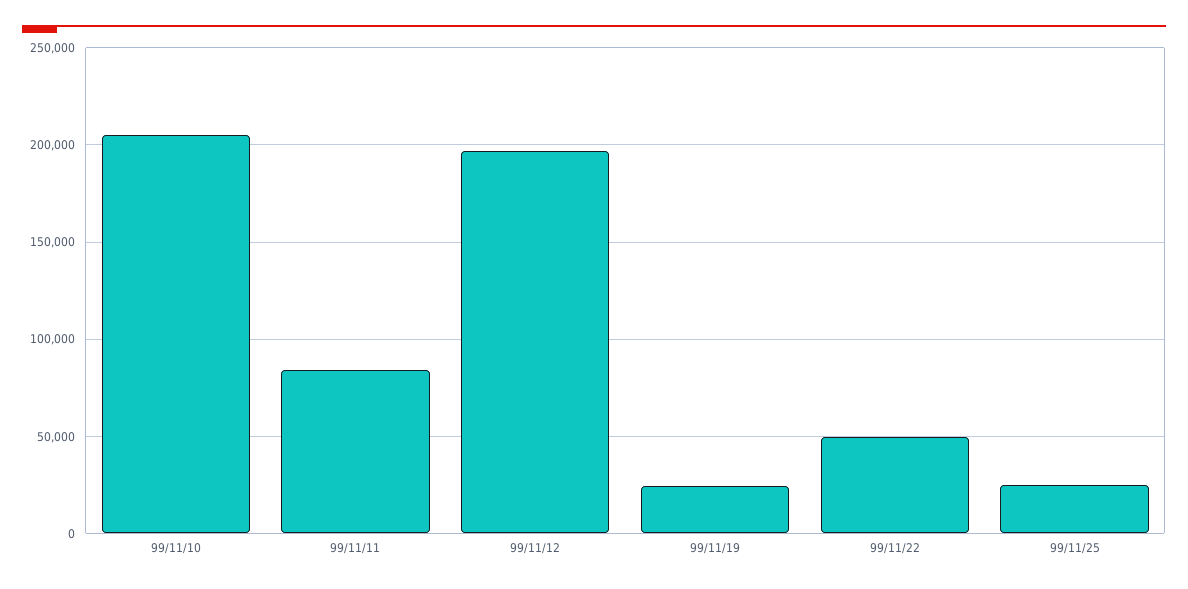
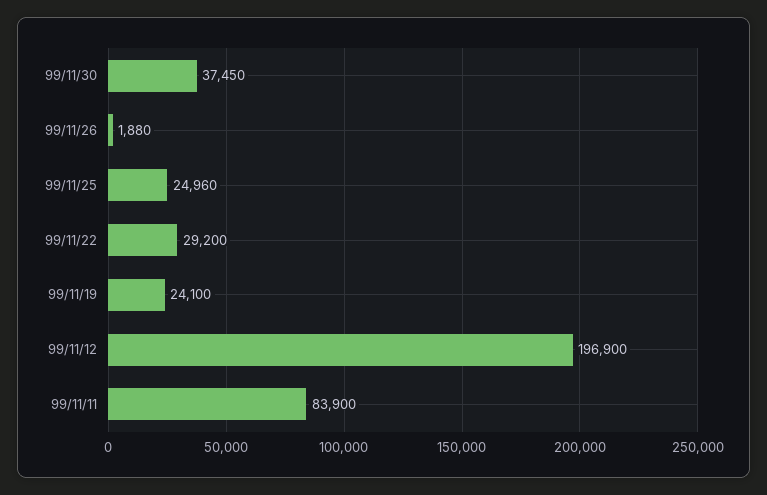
99/11/10: 205000 -> none
99/11/22: 50000 -> 29200
99/11/30: none -> 37450
99/11/26: none -> 1880

